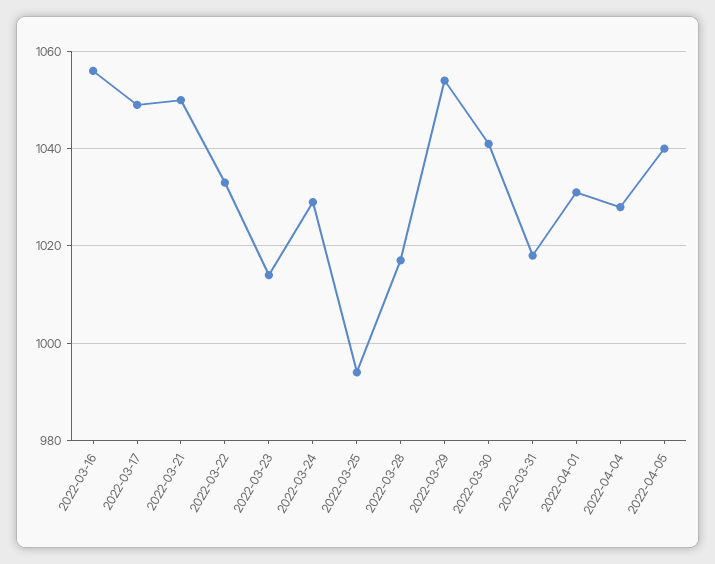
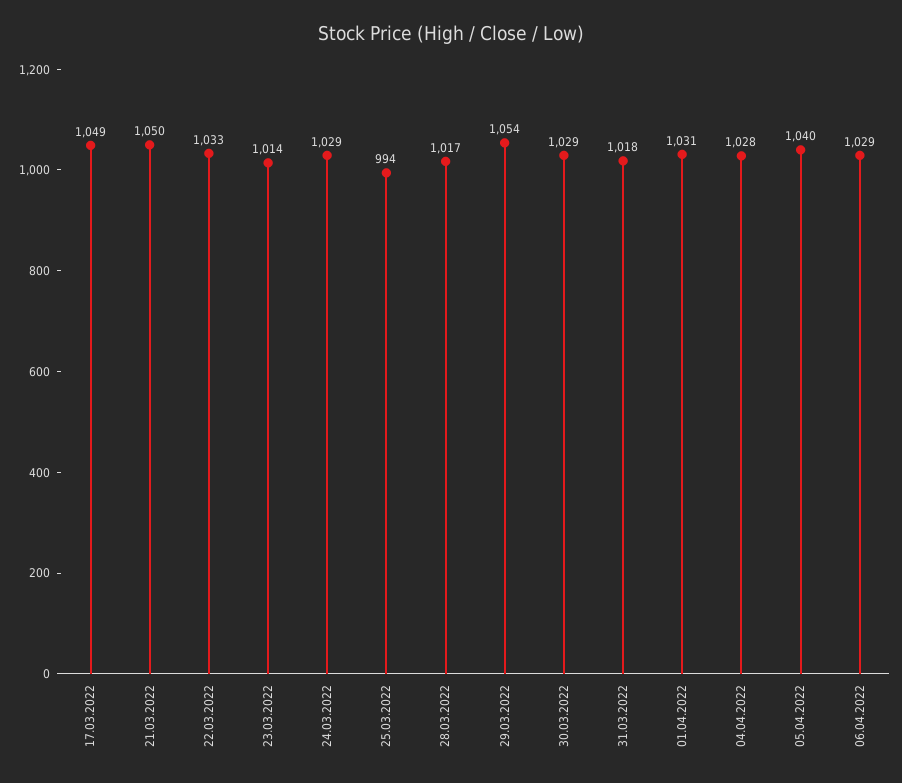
2022-03-16: 1055 -> none
2022-03-30: 1040 -> 1029
06.04.2022: none -> 1029

